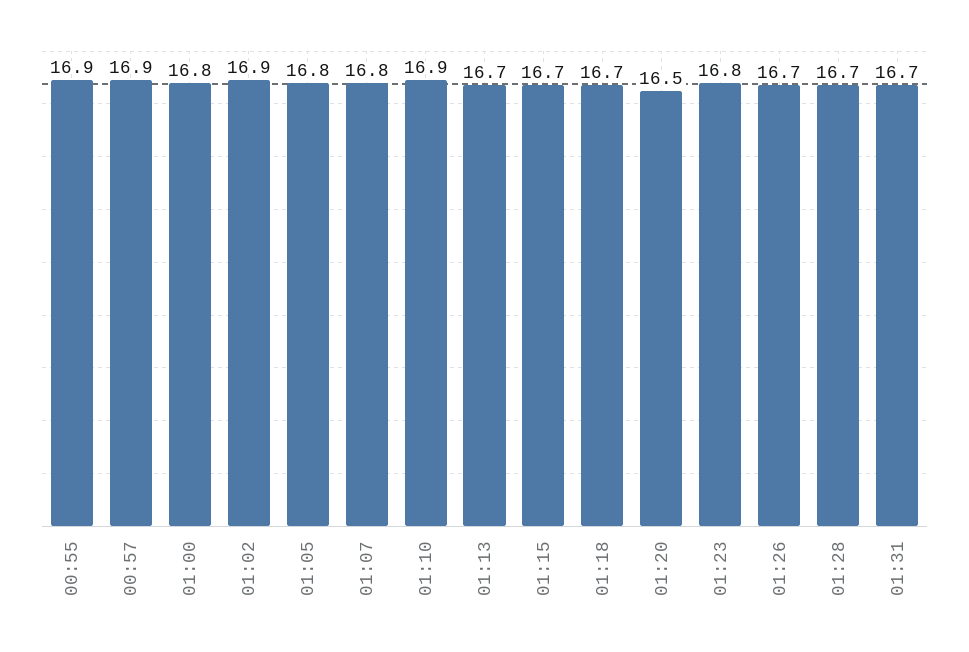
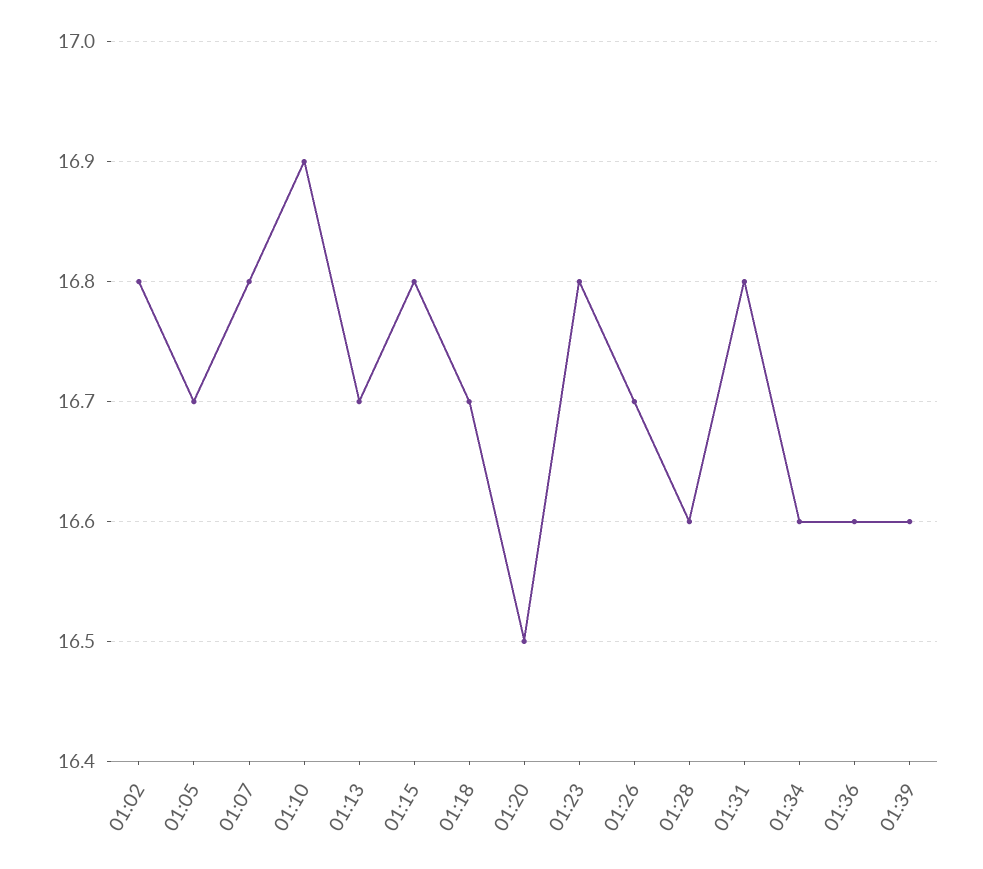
00:55: 16.9 -> none
00:57: 16.9 -> none
01:00: 16.8 -> none
01:02: 16.9 -> 16.8
01:05: 16.8 -> 16.7
01:15: 16.7 -> 16.8
01:28: 16.7 -> 16.6
01:31: 16.7 -> 16.8
01:34: none -> 16.6
01:36: none -> 16.6
01:39: none -> 16.6

